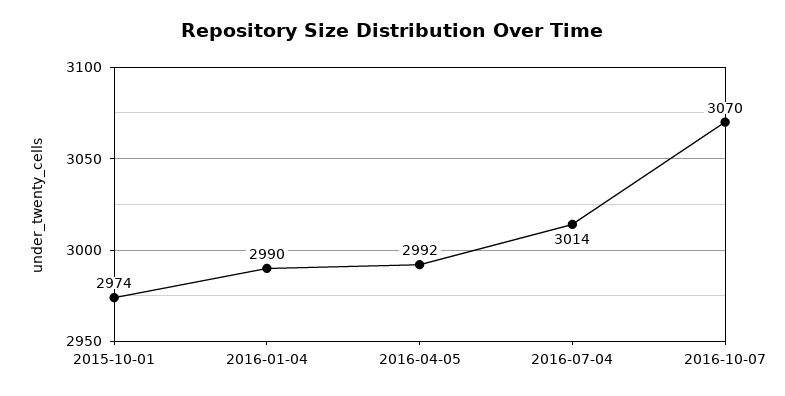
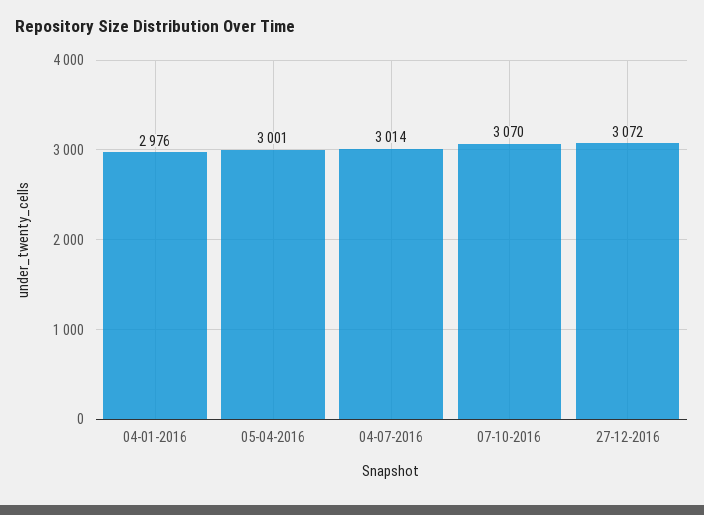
2015-10-01: 2974 -> none
2016-01-04: 2990 -> 2976
2016-04-05: 2992 -> 3001
27-12-2016: none -> 3072

